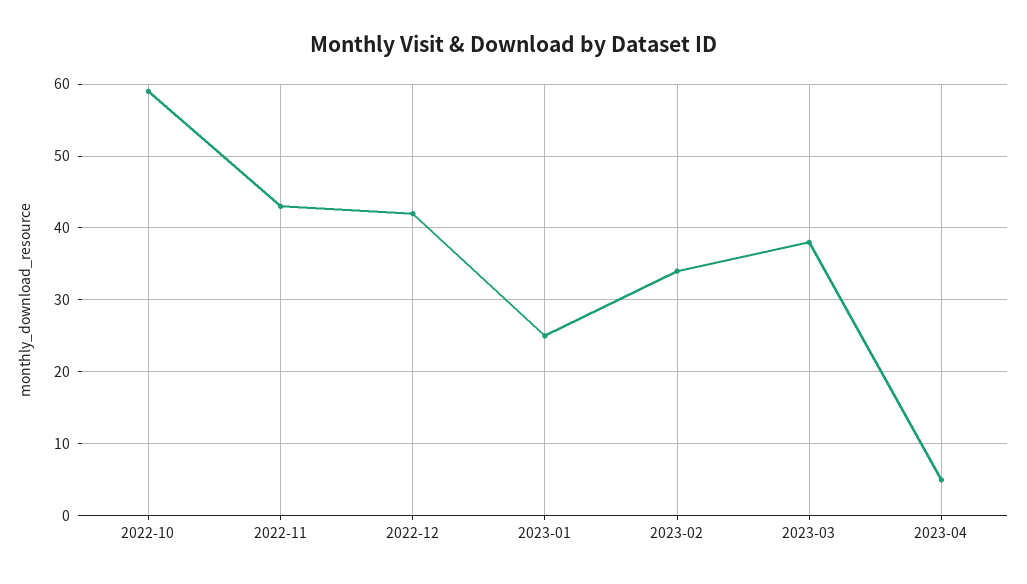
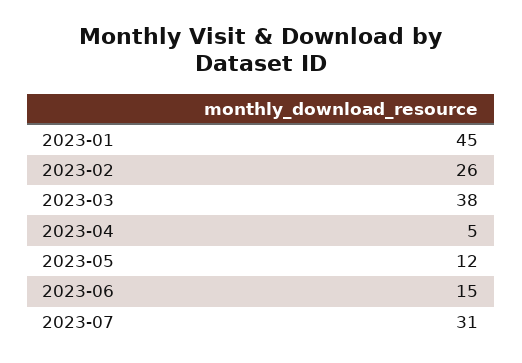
2022-10: 59 -> none
2022-11: 43 -> none
2022-12: 42 -> none
2023-01: 25 -> 45
2023-02: 34 -> 26
2023-05: none -> 12
2023-06: none -> 15
2023-07: none -> 31

